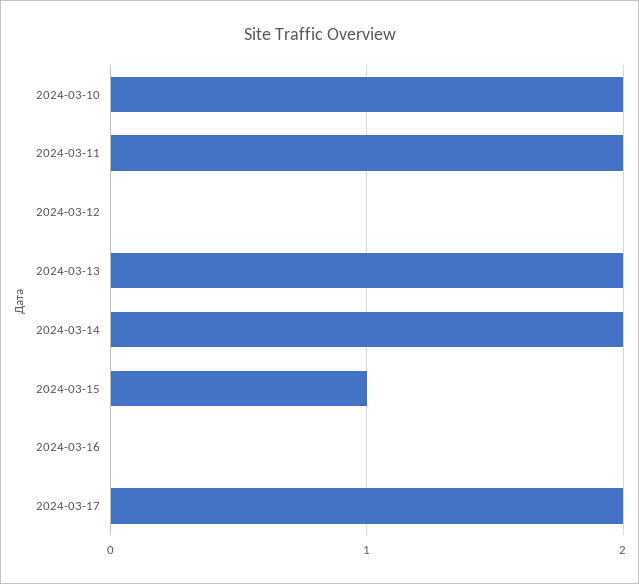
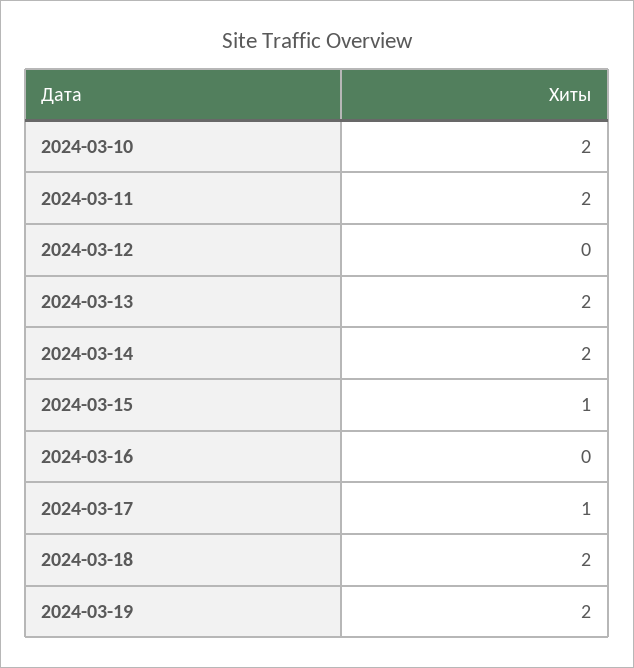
2024-03-17: 2 -> 1
2024-03-18: none -> 2
2024-03-19: none -> 2

